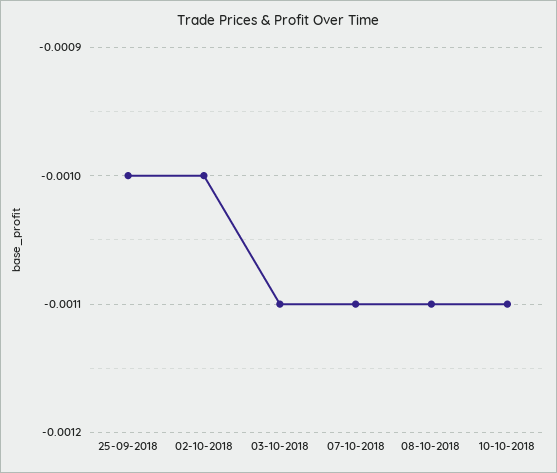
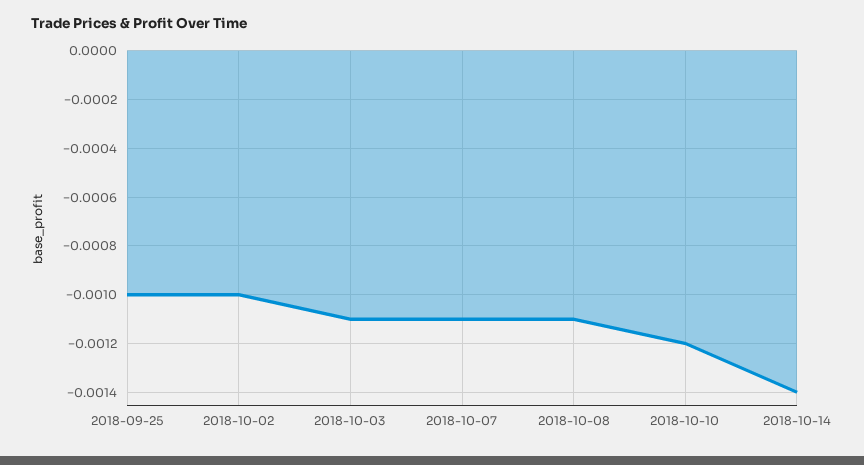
10-10-2018: -0.0011 -> -0.0012
2018-10-14: none -> -0.0014

